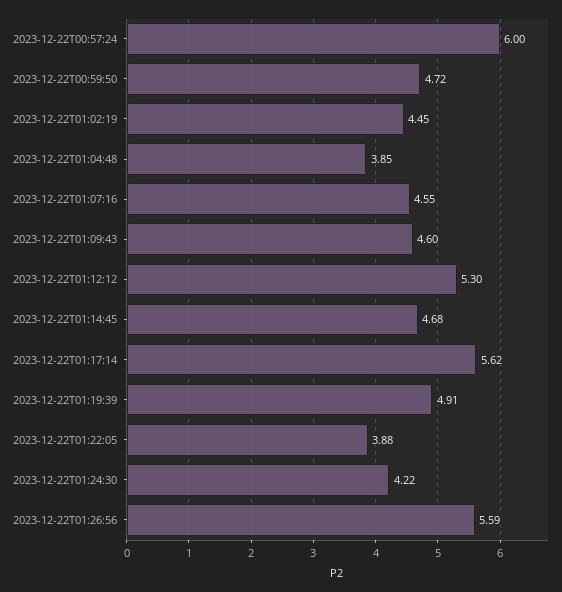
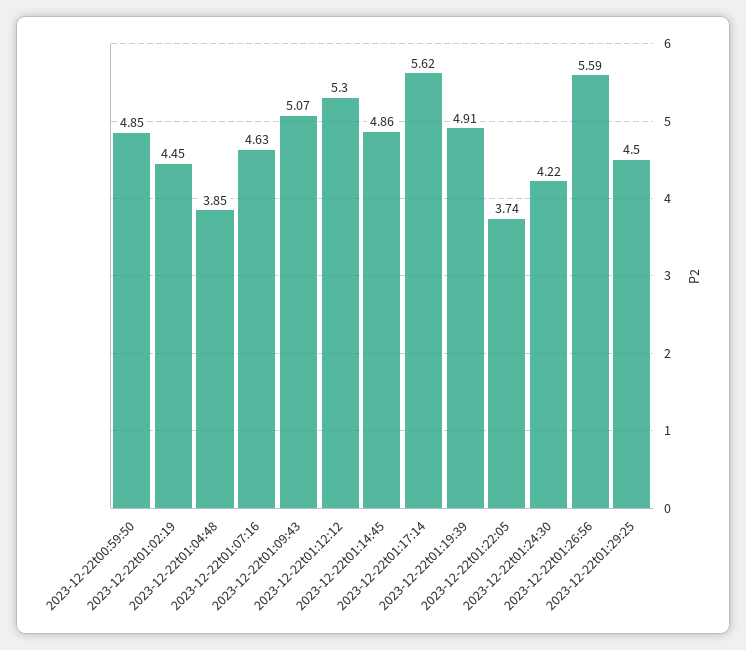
2023-12-22T00:57:24: 6 -> none
2023-12-22T00:59:50: 4.72 -> 4.85
2023-12-22T01:07:16: 4.55 -> 4.63
2023-12-22T01:09:43: 4.6 -> 5.07
2023-12-22T01:14:45: 4.68 -> 4.86
2023-12-22T01:22:05: 3.88 -> 3.74
2023-12-22t01:29:25: none -> 4.5

